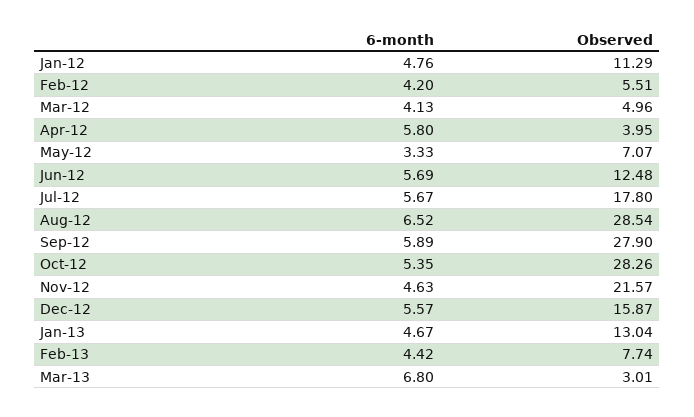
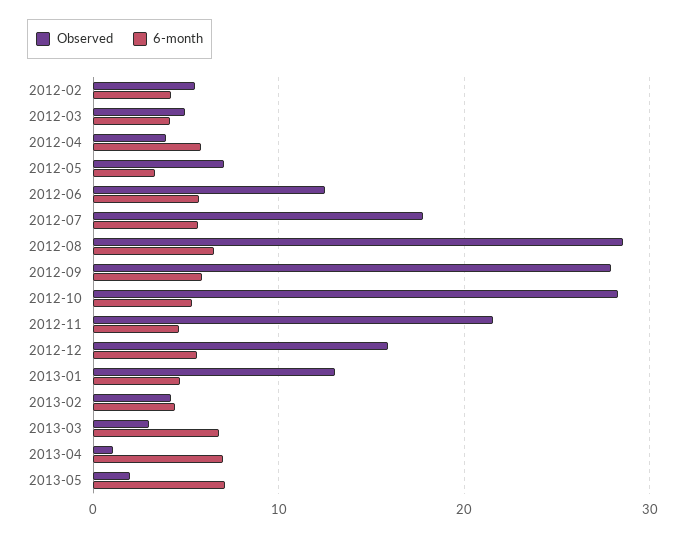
6-month, Jan-12: 4.76 -> none
Observed, Jan-12: 11.29 -> none
Observed, Feb-13: 7.74 -> 4
Observed, 2013-04: none -> 1
6-month, 2013-04: none -> 7
Observed, 2013-05: none -> 2
6-month, 2013-05: none -> 7

